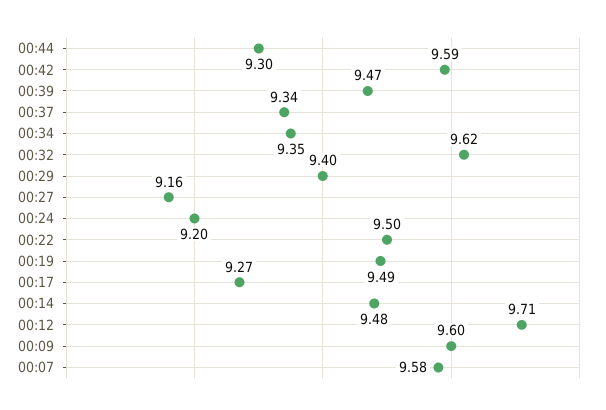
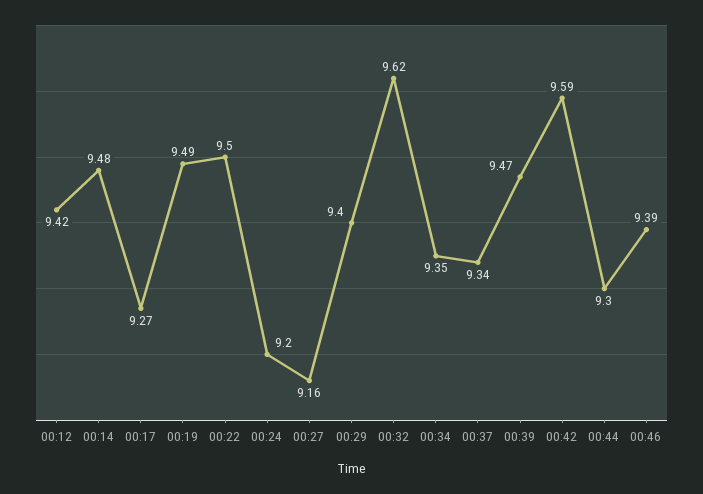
00:12: 9.71 -> 9.42
00:09: 9.6 -> none
00:07: 9.58 -> none
00:46: none -> 9.39

